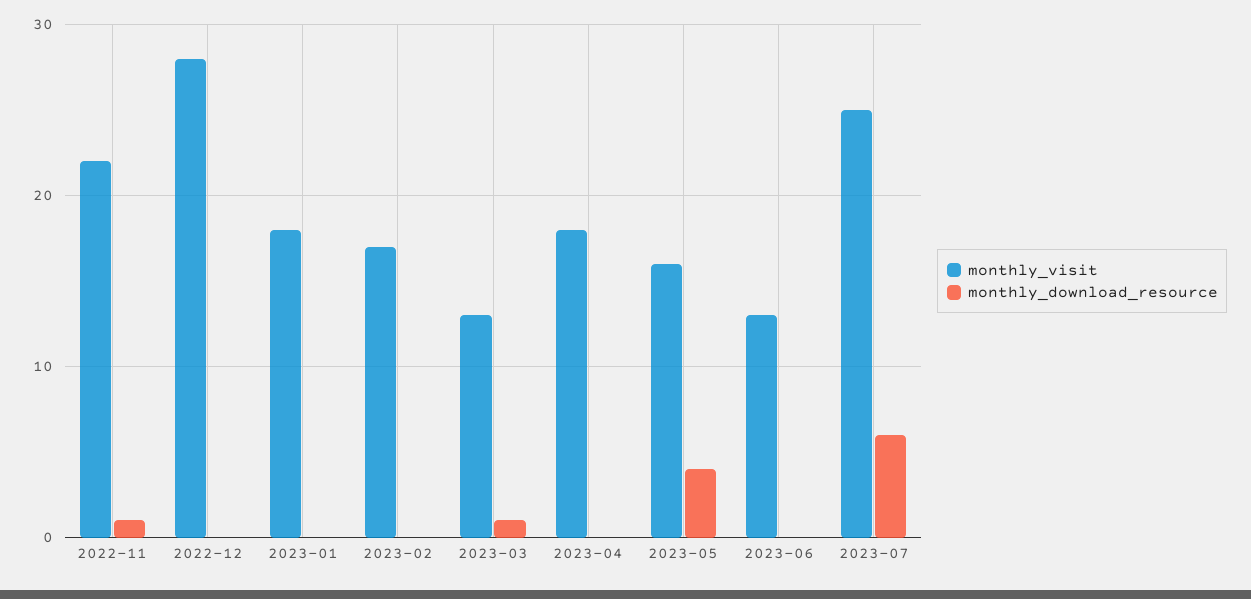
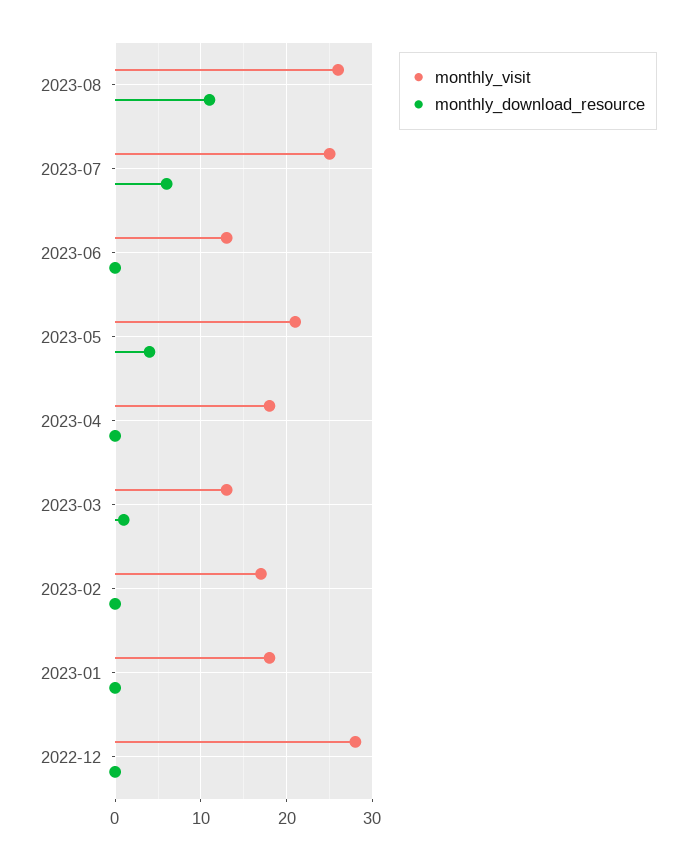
monthly_visit, 2022-11: 22 -> none
monthly_download_resource, 2022-11: 1 -> none
monthly_visit, 2023-05: 16 -> 21
monthly_visit, 2023-08: none -> 26
monthly_download_resource, 2023-08: none -> 11

